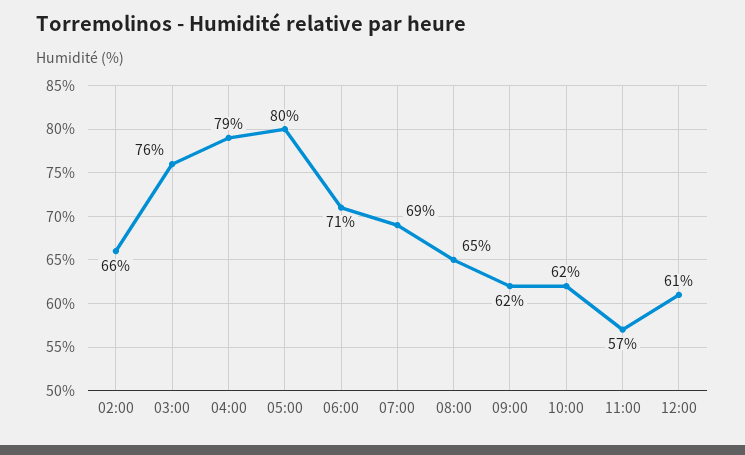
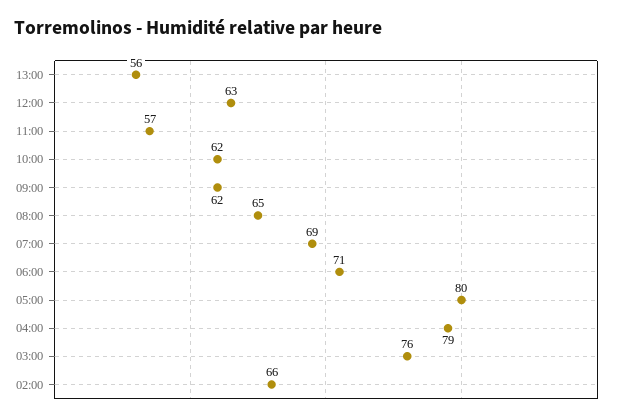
12:00: 61 -> 63
13:00: none -> 56

